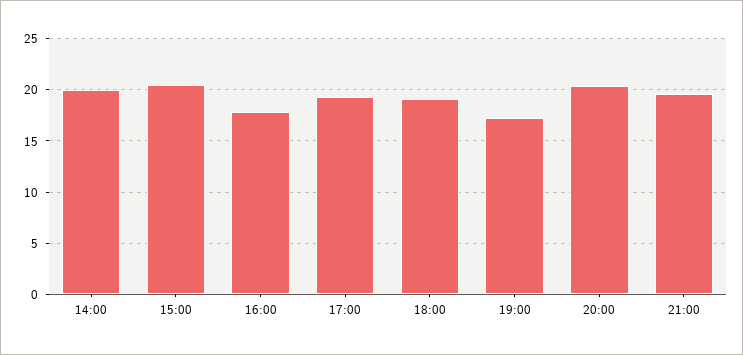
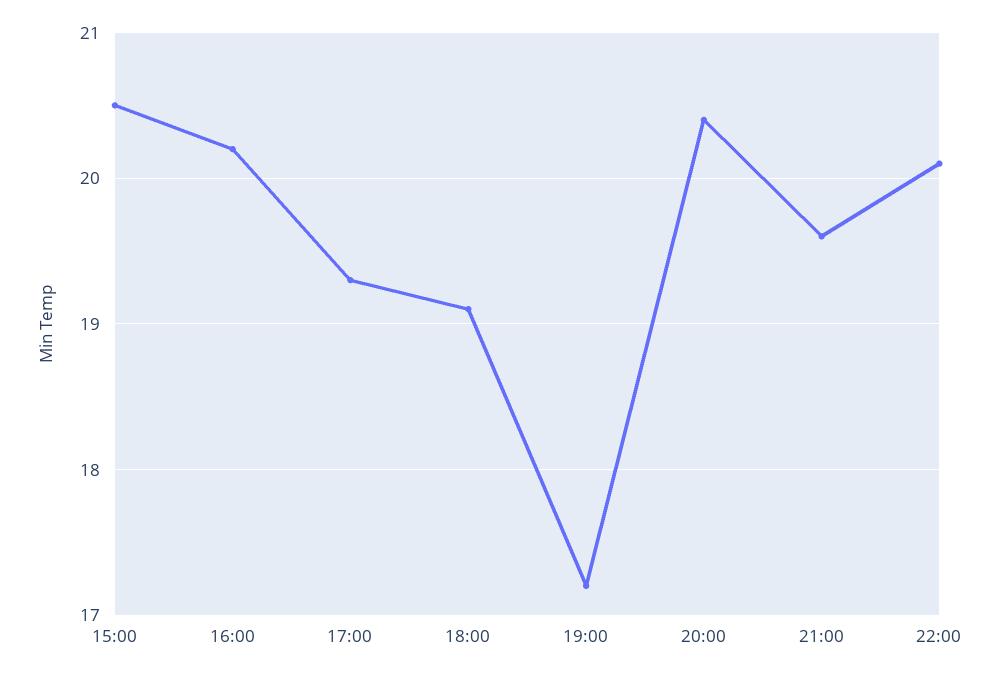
14:00: 20 -> none
16:00: 18 -> 20.2
22:00: none -> 20.1

